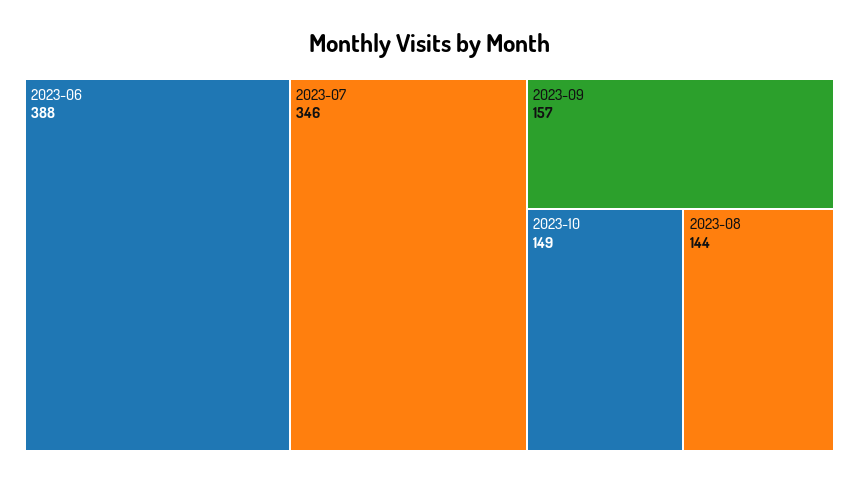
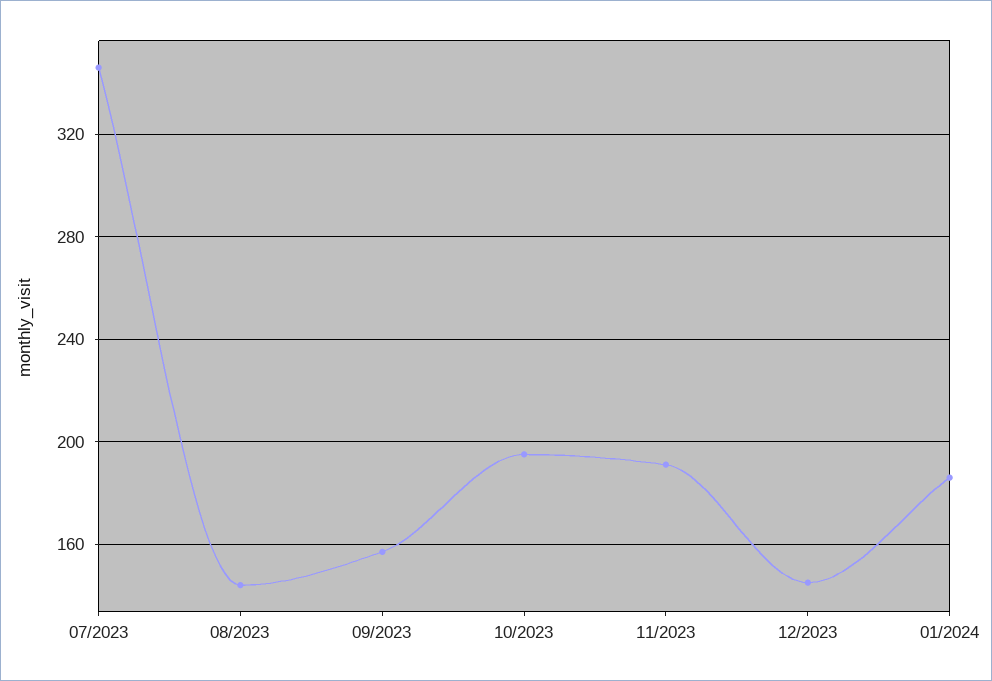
2023-06: 388 -> none
2023-10: 149 -> 195
11/2023: none -> 190
12/2023: none -> 145
01/2024: none -> 185

